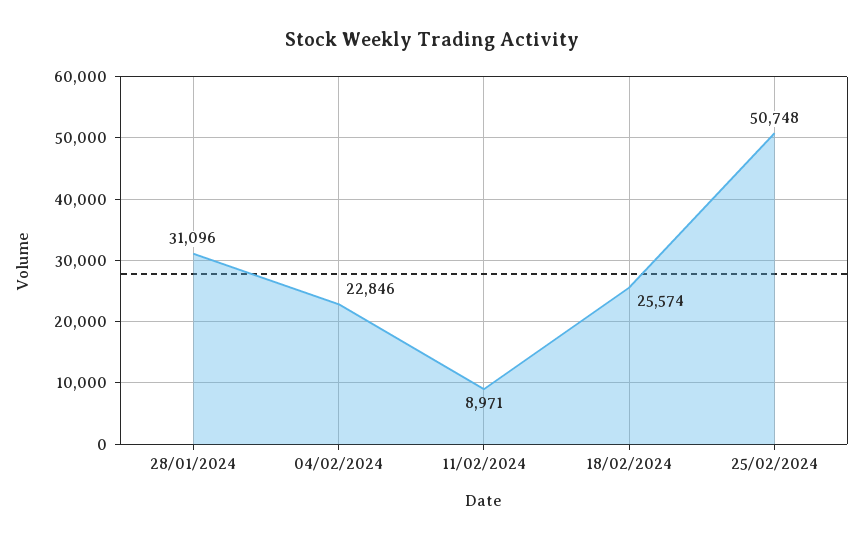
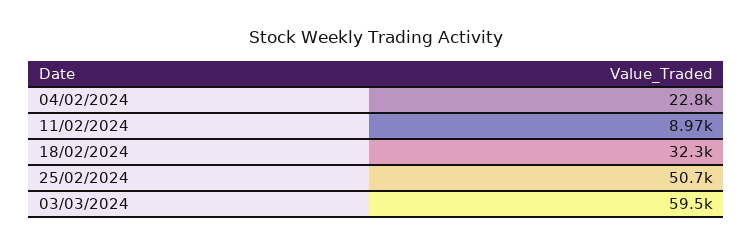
28/01/2024: 31096 -> none
18/02/2024: 25574 -> 32300
03/03/2024: none -> 59500

